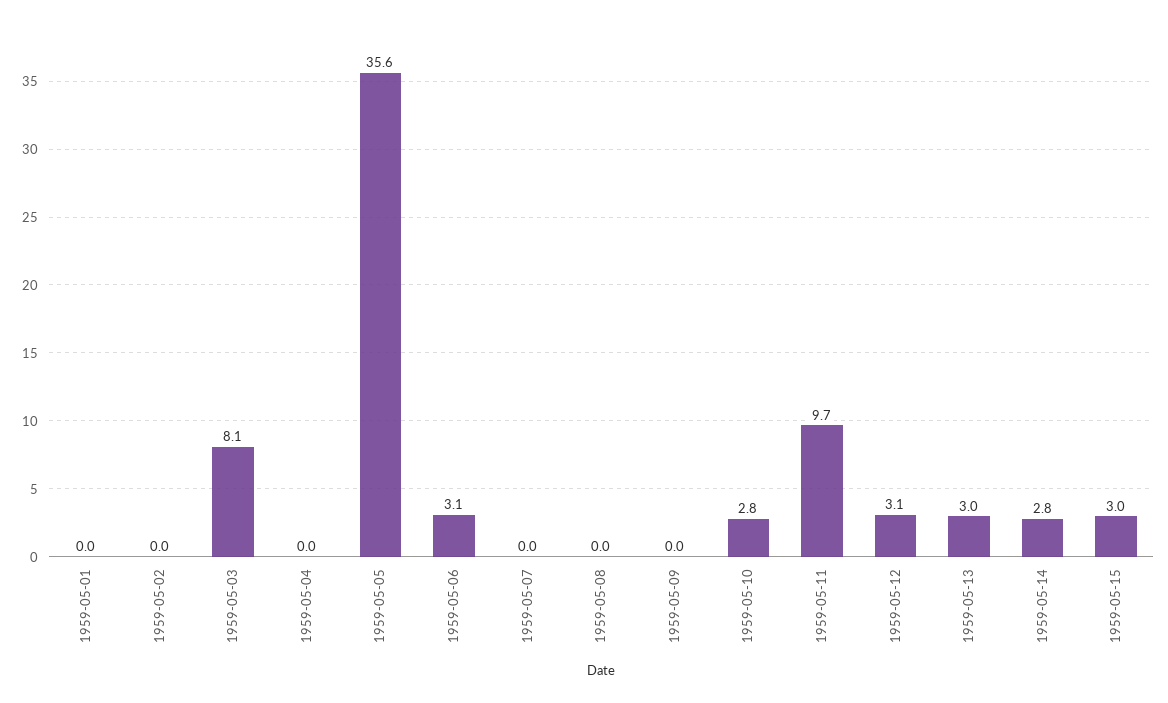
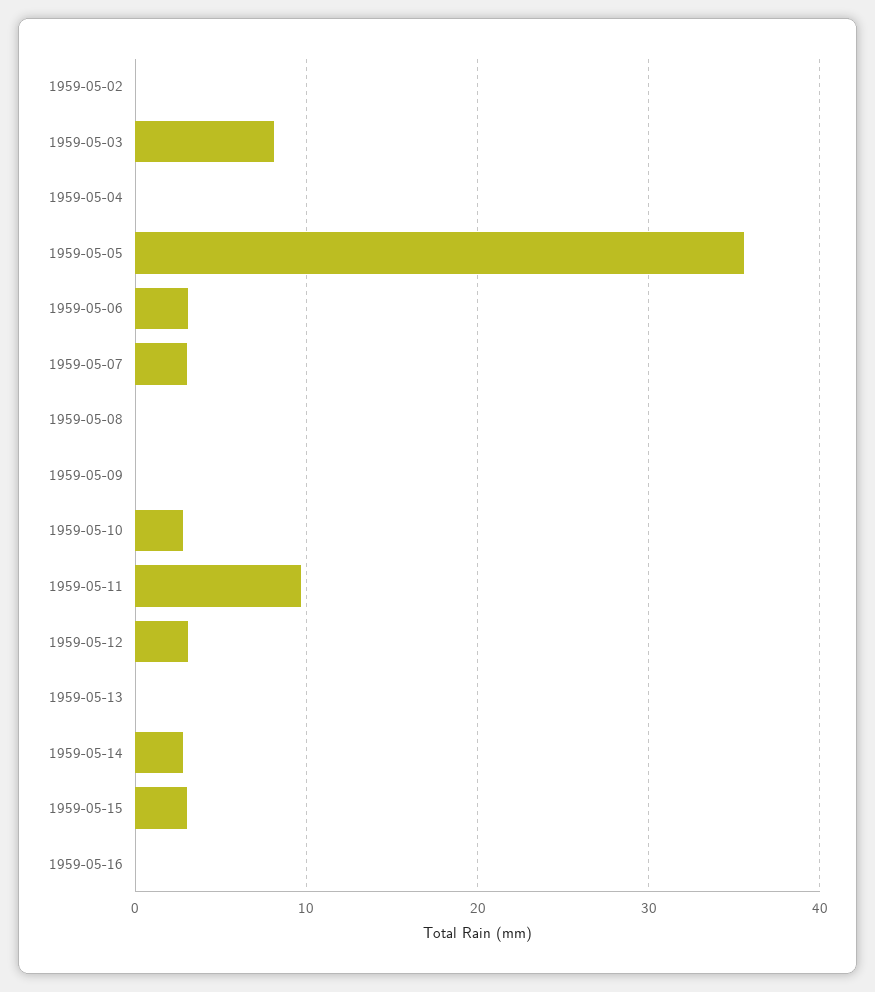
1959-05-01: 0 -> none
1959-05-07: 0 -> 3
1959-05-13: 3 -> 0
1959-05-16: none -> 0

